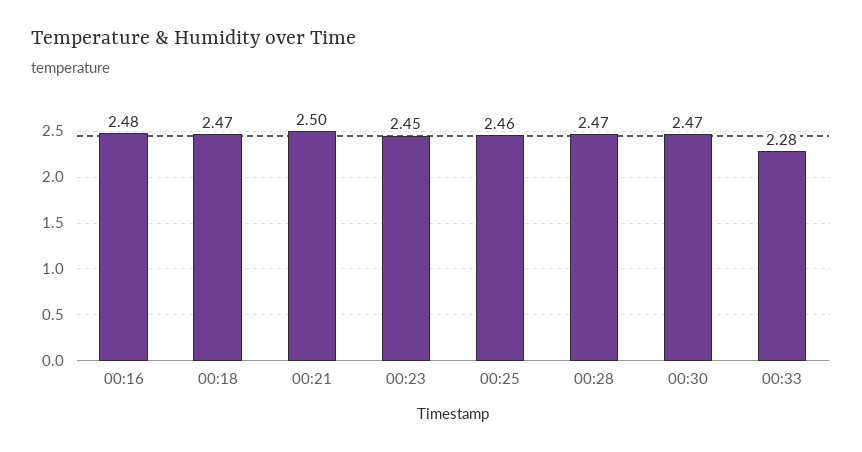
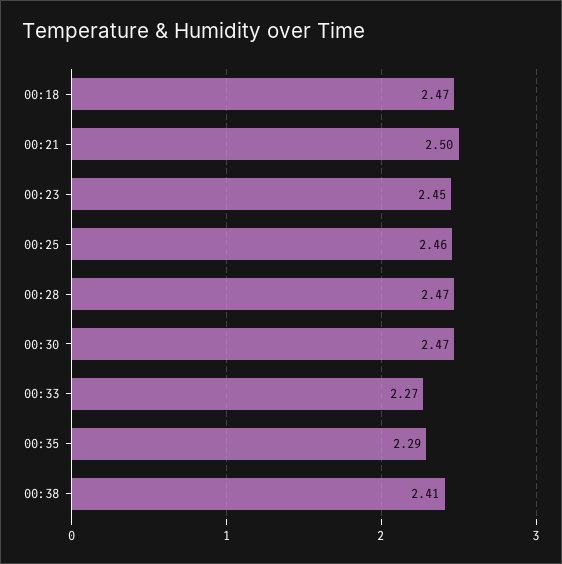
00:16: 2.48 -> none
00:33: 2.28 -> 2.27
00:35: none -> 2.29
00:38: none -> 2.41

